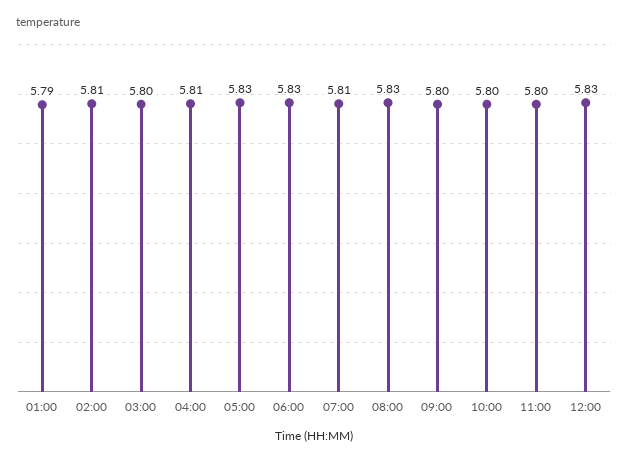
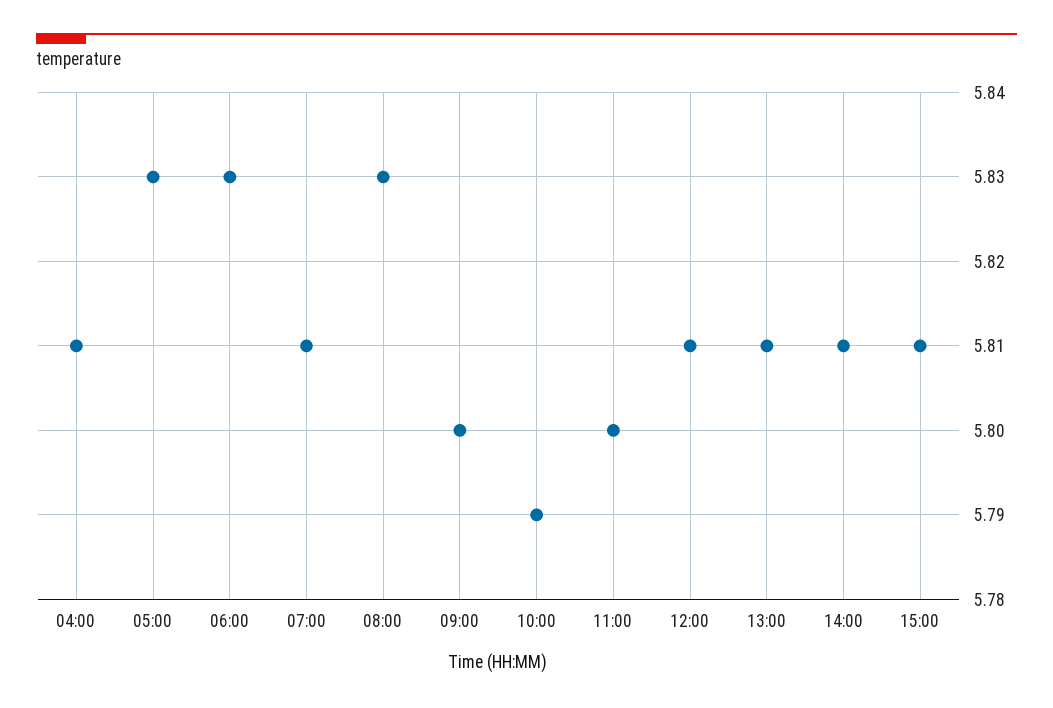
01:00: 5.79 -> none
02:00: 5.81 -> none
03:00: 5.8 -> none
10:00: 5.8 -> 5.79
12:00: 5.83 -> 5.81
13:00: none -> 5.81
14:00: none -> 5.81
15:00: none -> 5.81

